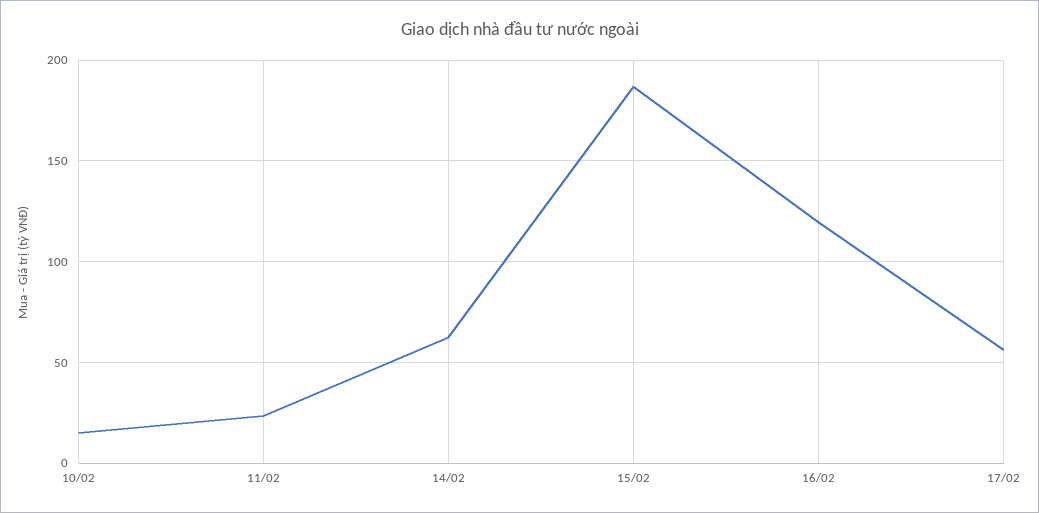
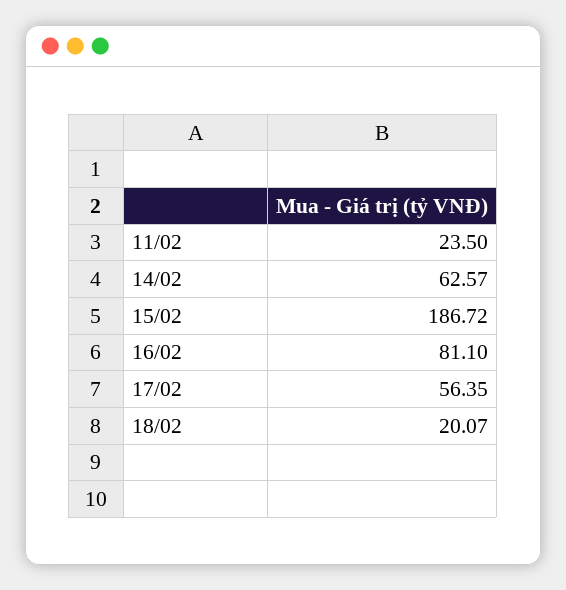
10/02: 15 -> none
16/02: 120 -> 81.1
18/02: none -> 20.07

